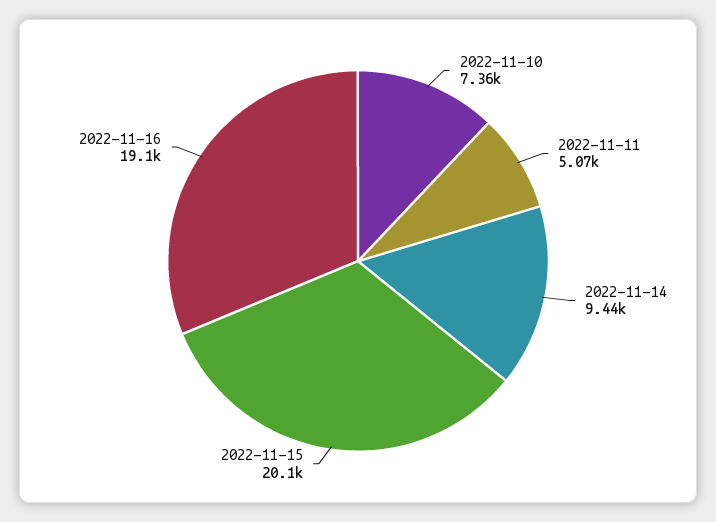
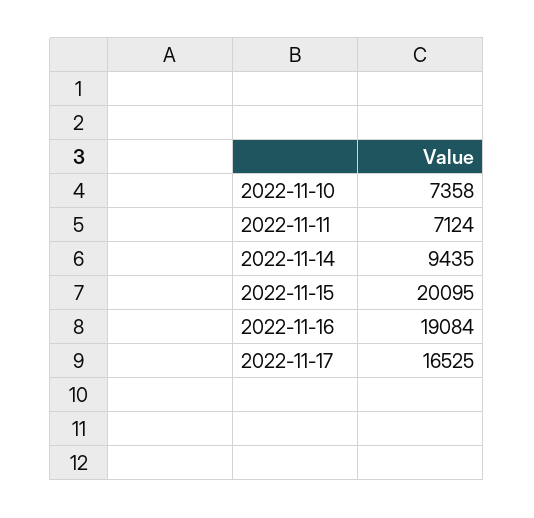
2022-11-11: 5070 -> 7124
2022-11-17: none -> 16525

